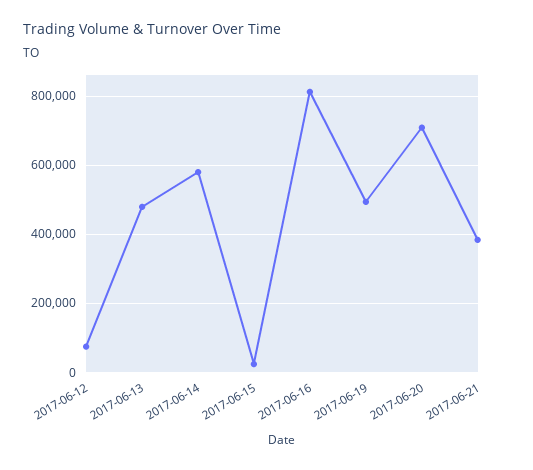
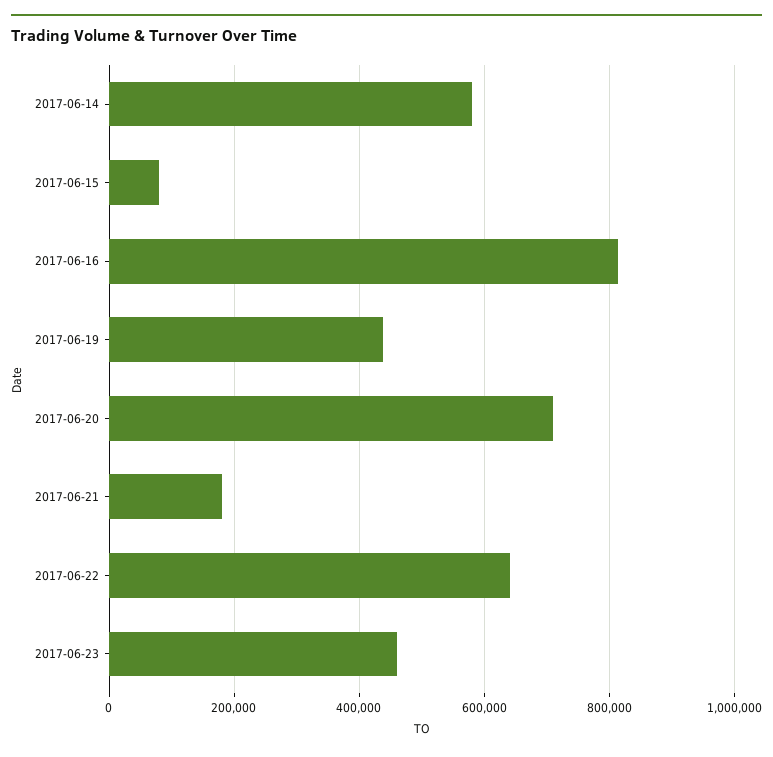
2017-06-12: 80000 -> none
2017-06-13: 480000 -> none
2017-06-15: 20000 -> 80000
2017-06-19: 500000 -> 440000
2017-06-21: 380000 -> 180000
2017-06-22: none -> 640000
2017-06-23: none -> 460000

